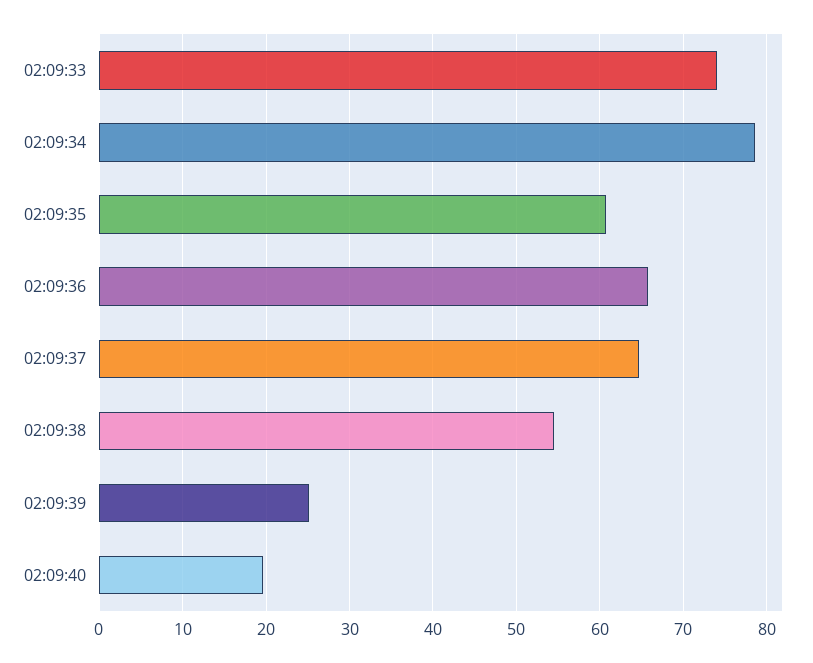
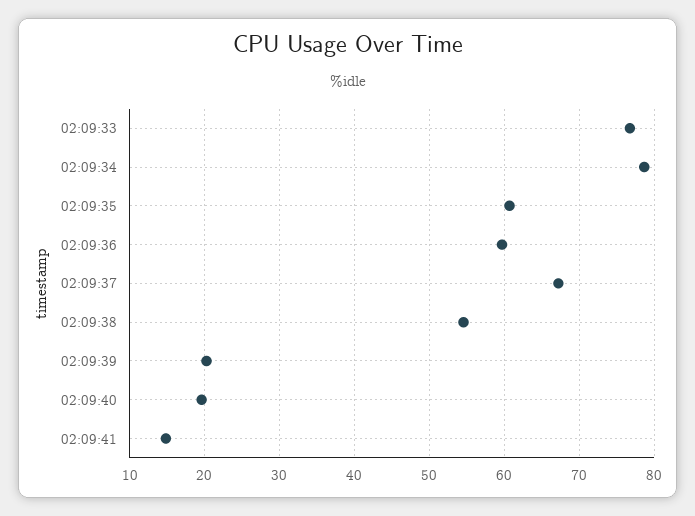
02:09:33: 74 -> 77
02:09:36: 66 -> 60
02:09:37: 65 -> 67
02:09:39: 25 -> 20
02:09:41: none -> 15

